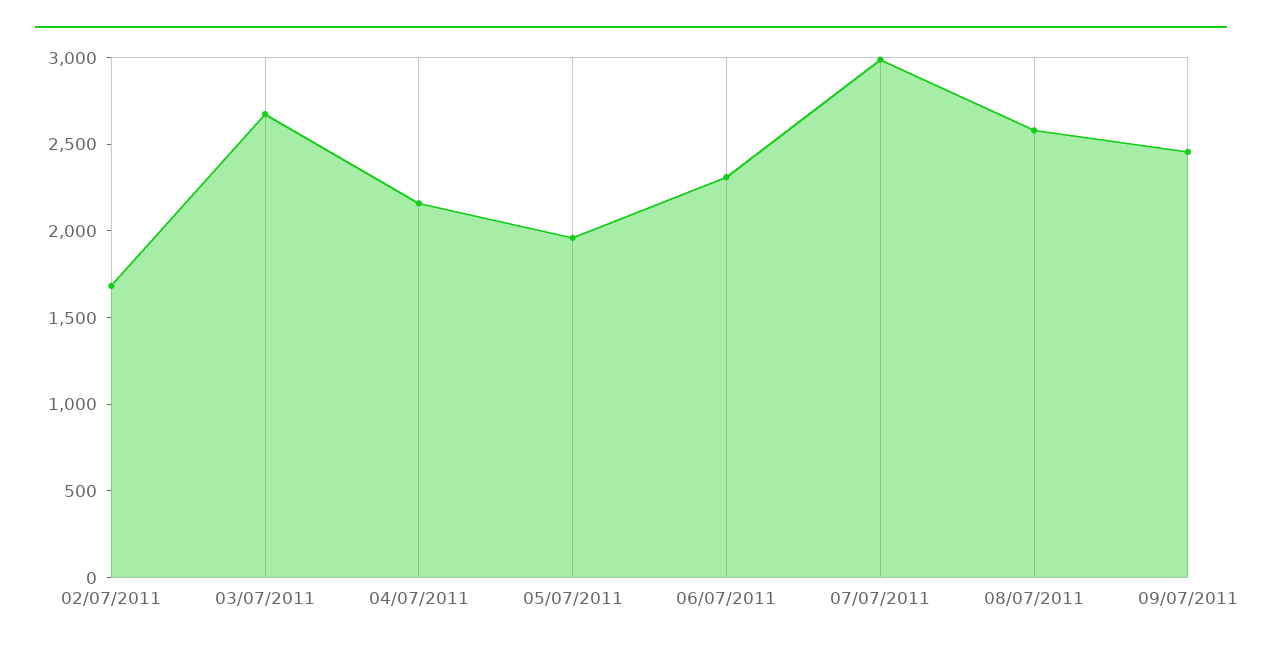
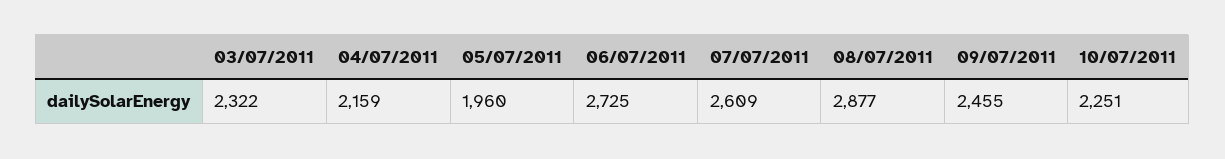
02/07/2011: 1700 -> none
03/07/2011: 2700 -> 2322
06/07/2011: 2300 -> 2725
07/07/2011: 3000 -> 2609
08/07/2011: 2600 -> 2877
10/07/2011: none -> 2251

